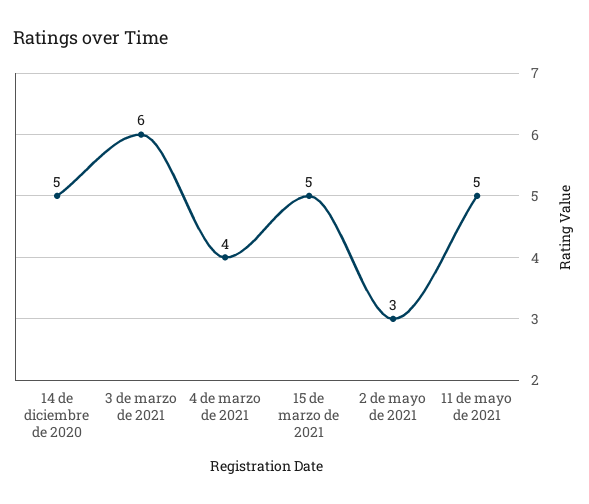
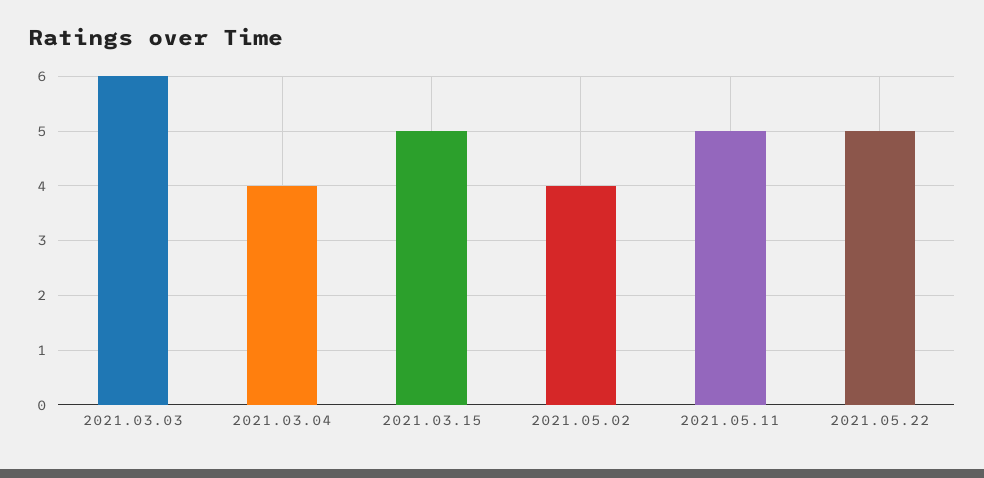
14 de diciembre de 2020: 5 -> none
2 de mayo de 2021: 3 -> 4
2021.05.22: none -> 5

